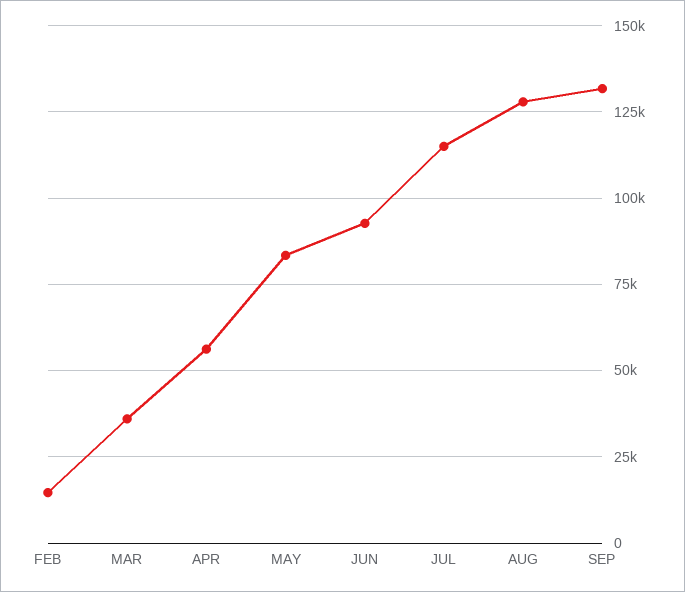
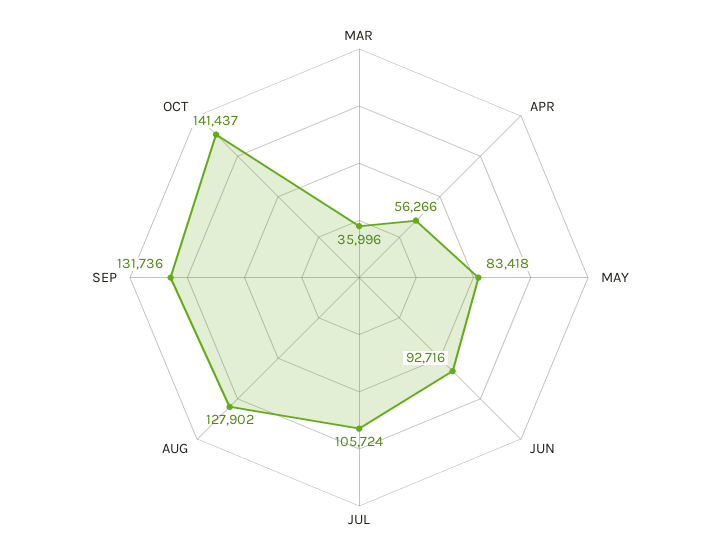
FEB: 15000 -> none
JUL: 115000 -> 105724
OCT: none -> 141437

